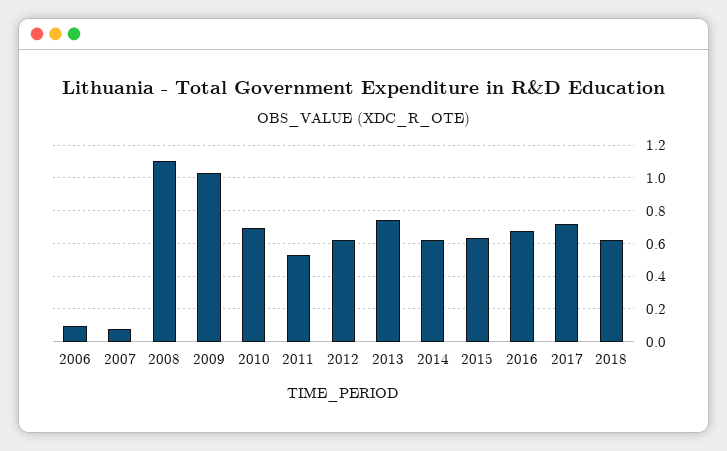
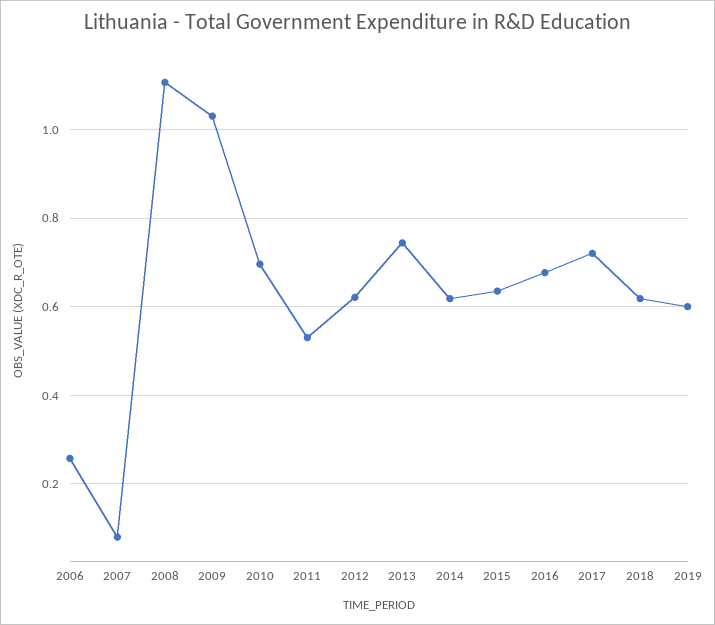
2006: 0.1 -> 0.26
2019: none -> 0.6

